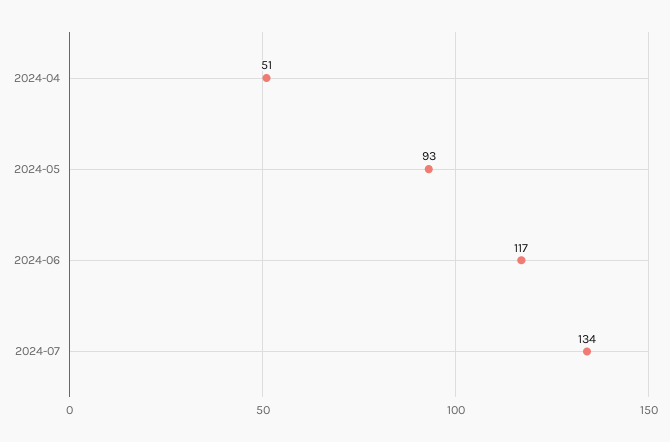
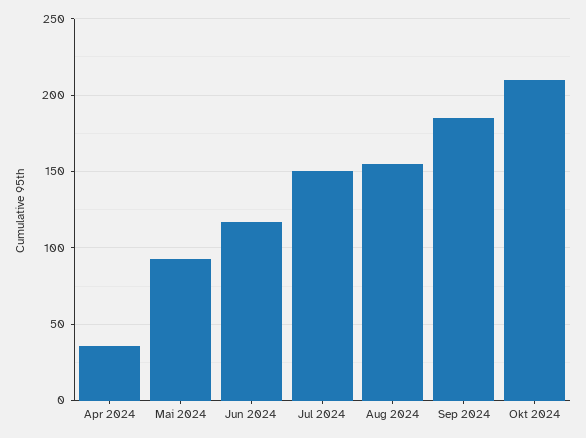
2024-04: 51 -> 35
2024-07: 134 -> 150
Aug 2024: none -> 155
Sep 2024: none -> 185
Okt 2024: none -> 210

